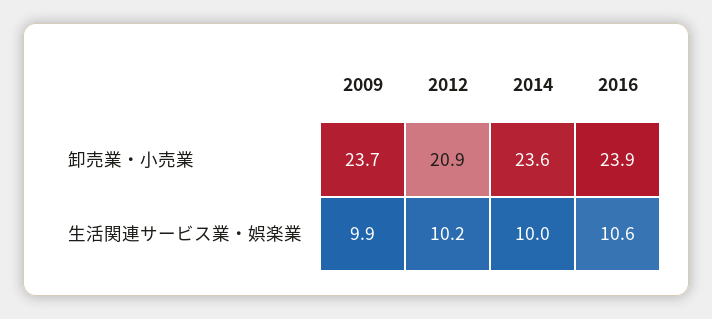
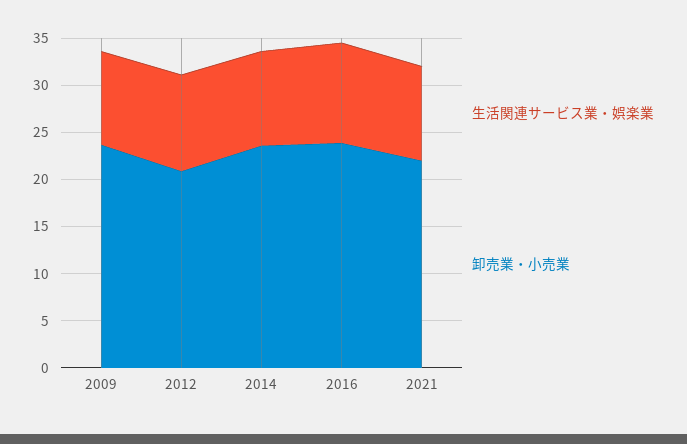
生活関連サービス業・娯楽業, 2021: none -> 10
卸売業・小売業, 2021: none -> 22

